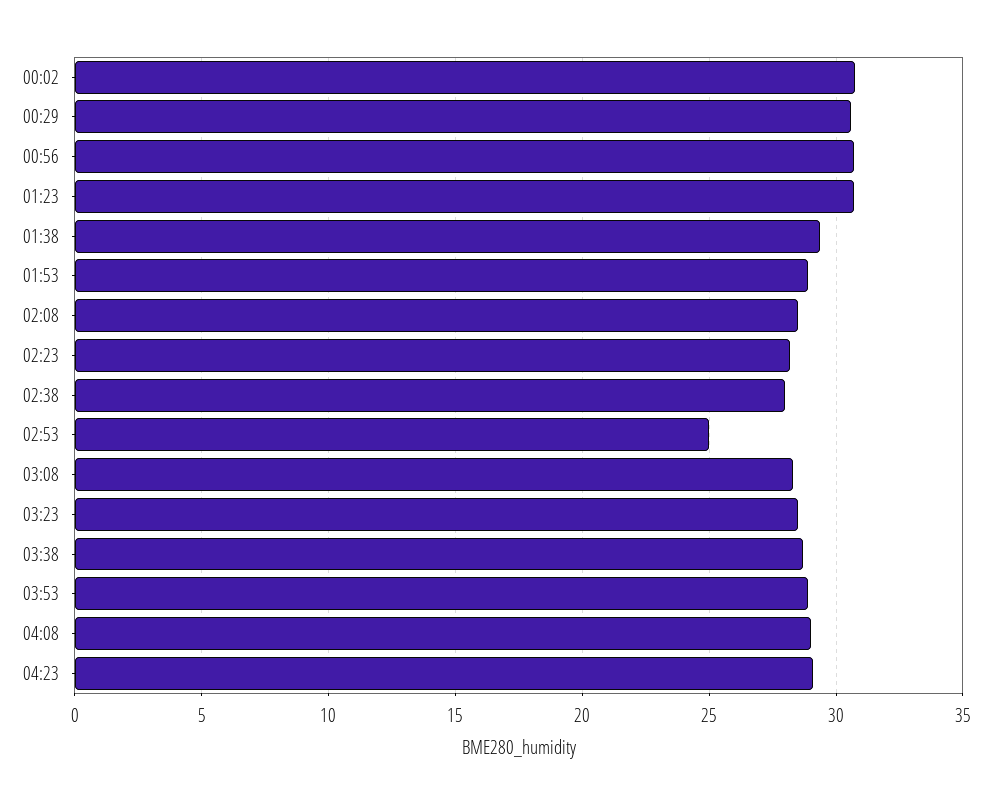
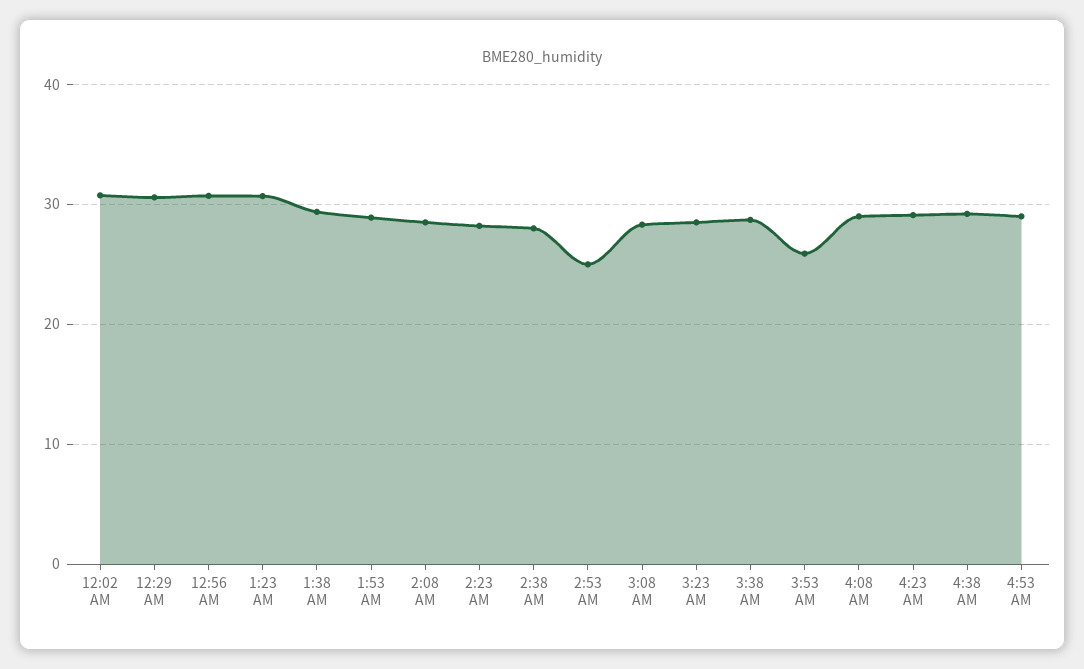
03:53: 29 -> 26
4:38 AM: none -> 29
4:53 AM: none -> 29

